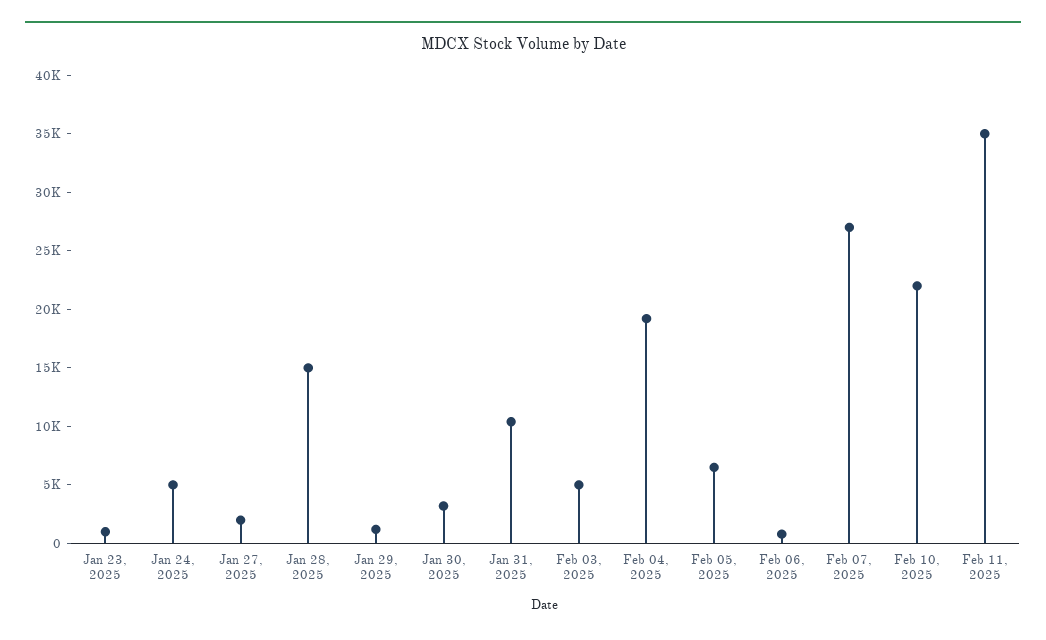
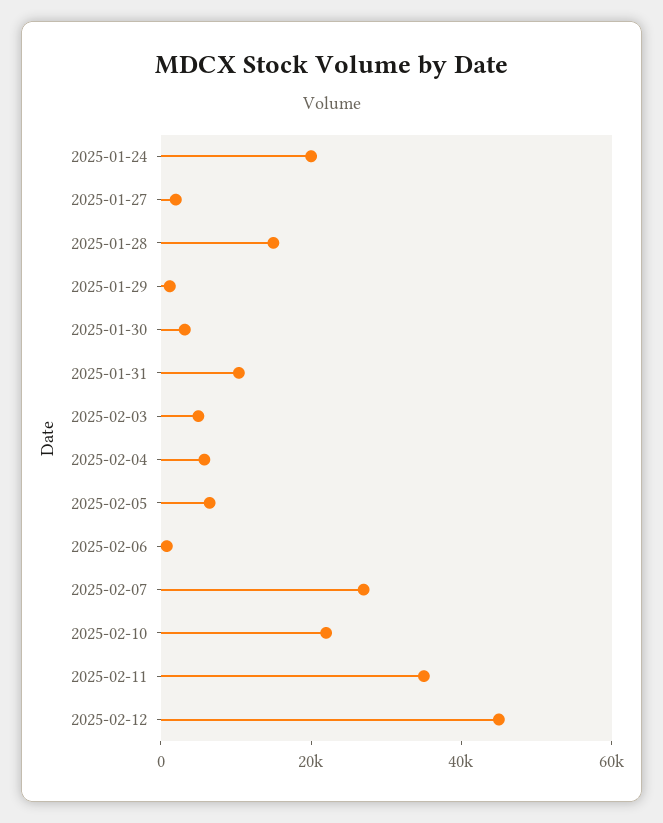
Jan 23, 2025: 1000 -> none
Jan 24, 2025: 5000 -> 20000
Feb 04, 2025: 19000 -> 5000
2025-02-12: none -> 45000

